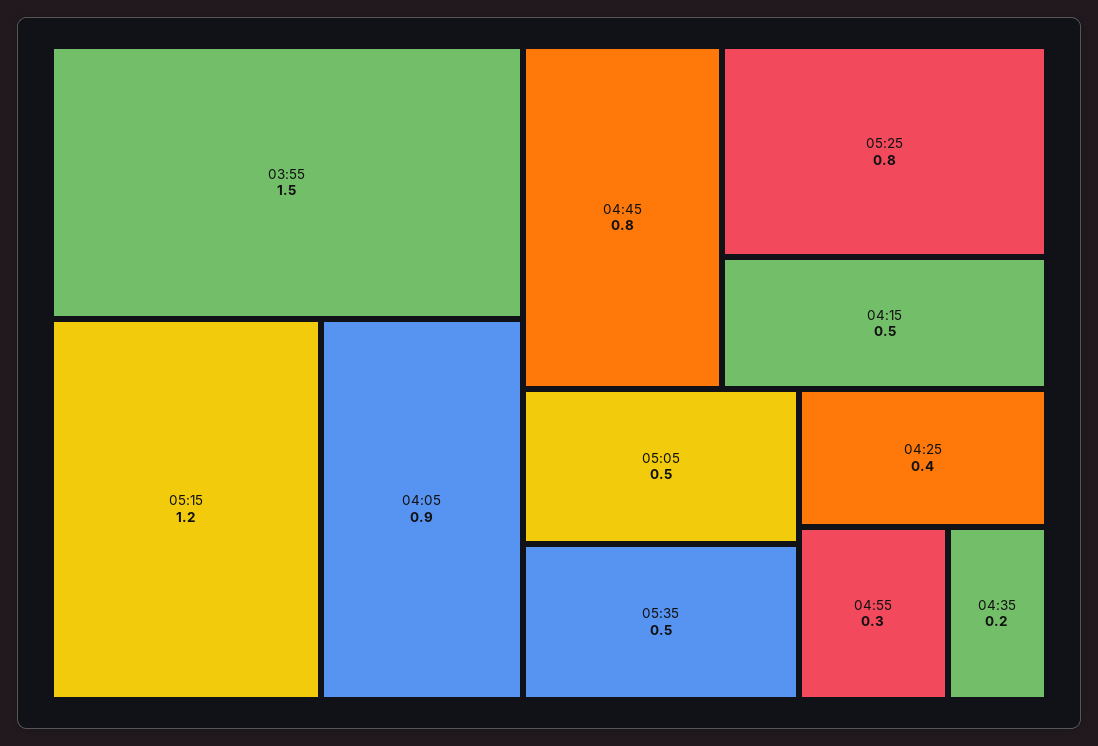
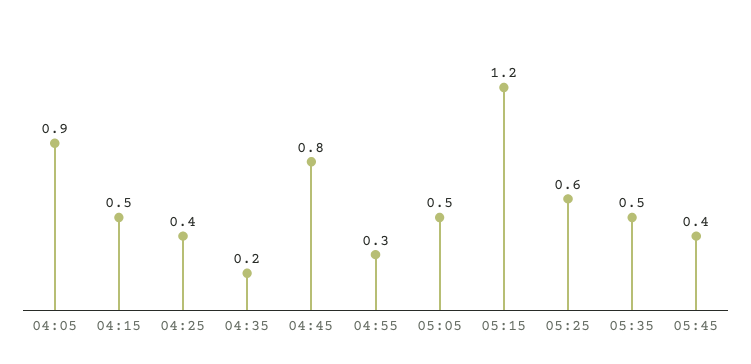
03:55: 1.5 -> none
05:25: 0.8 -> 0.6
05:45: none -> 0.4

